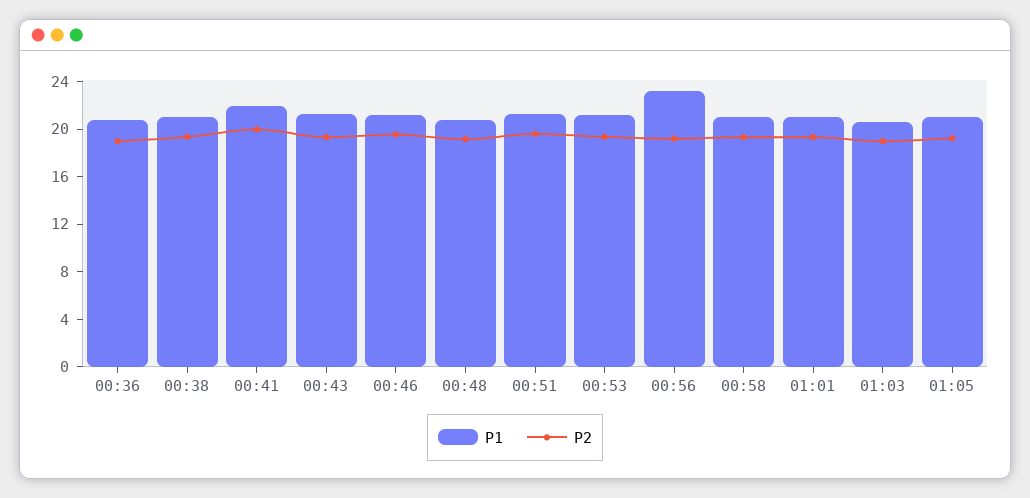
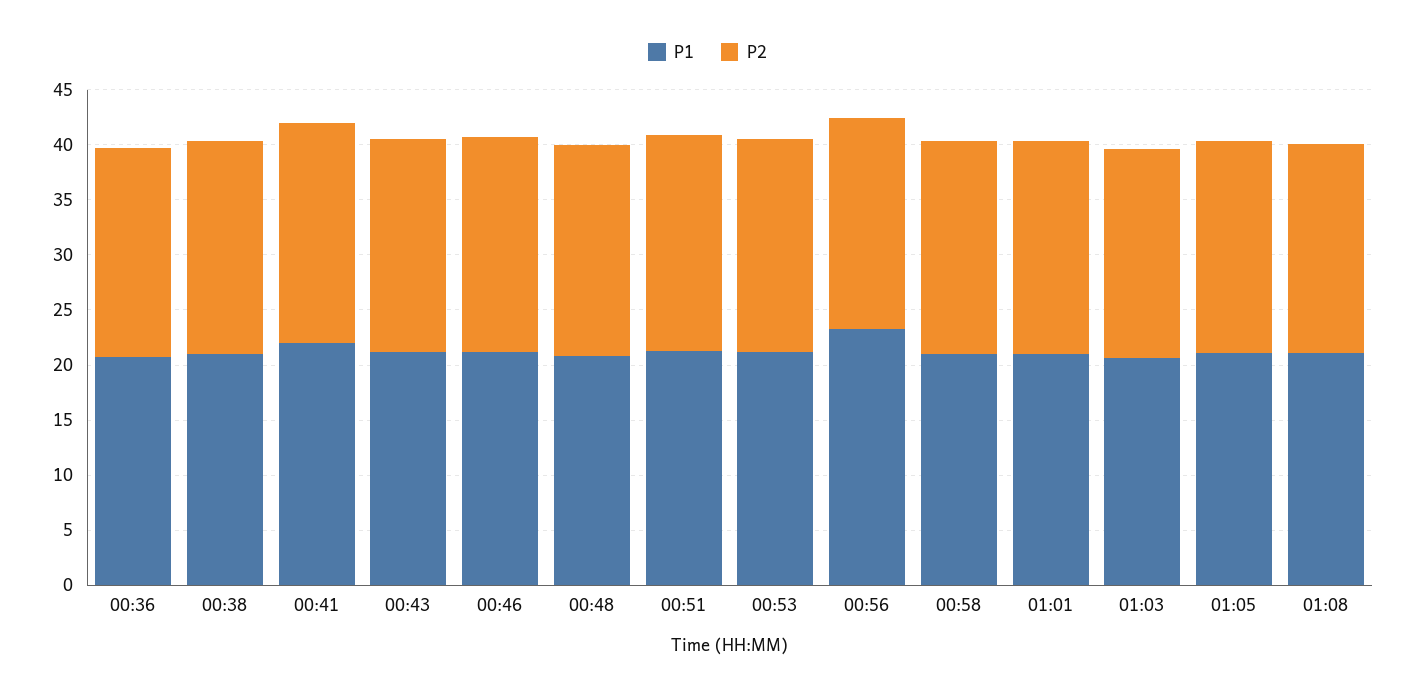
P1, 01:08: none -> 21
P2, 01:08: none -> 19

